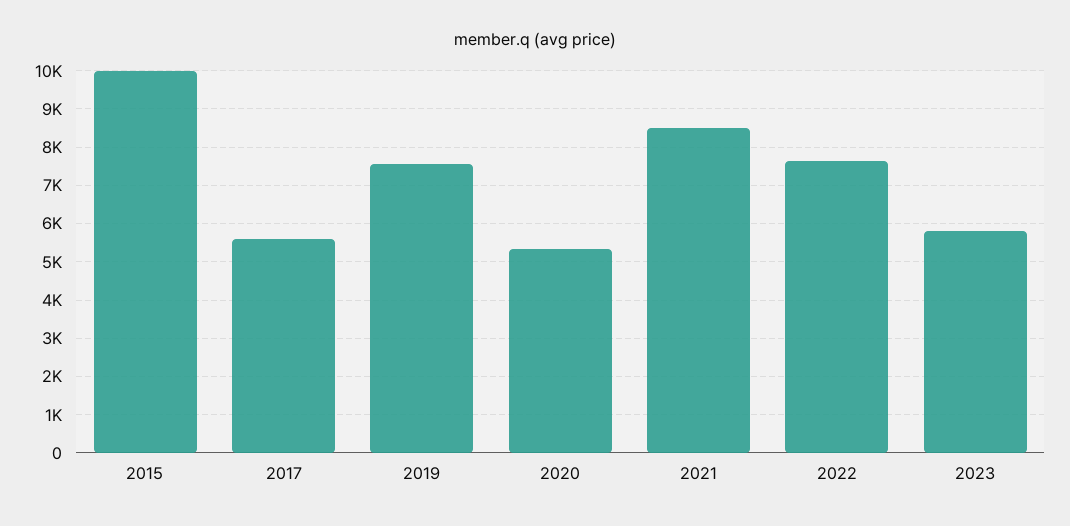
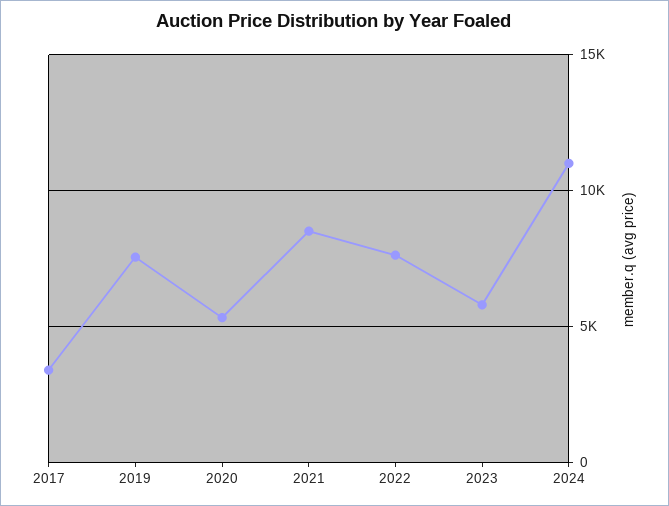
2015: 10000 -> none
2017: 5600 -> 3500
2024: none -> 11000

